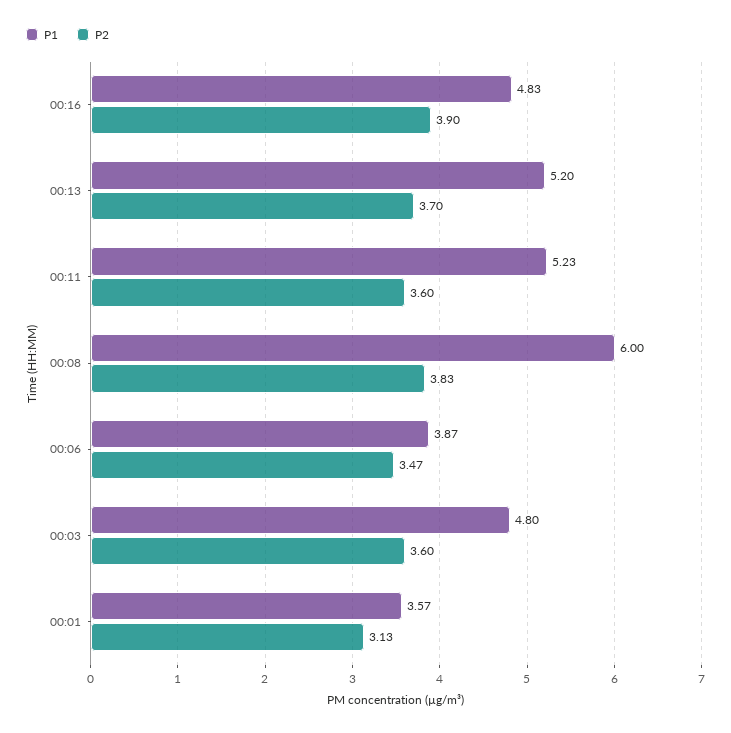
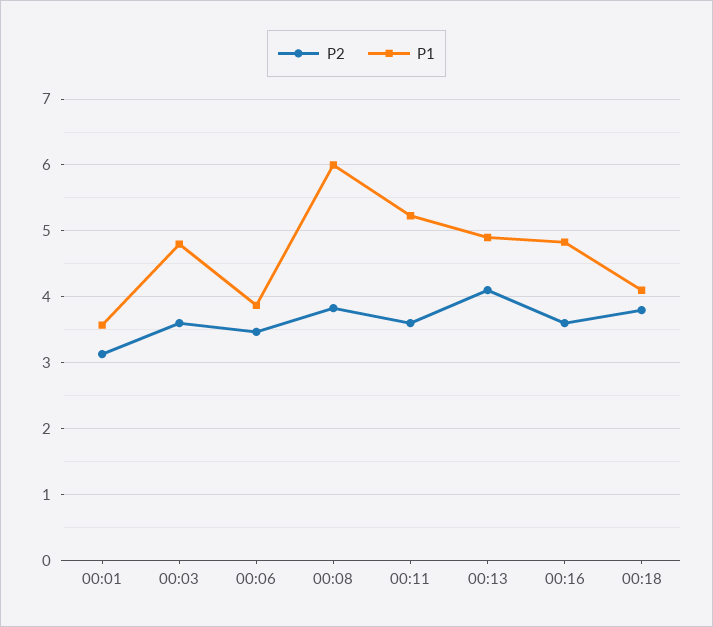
P2, 00:16: 3.9 -> 3.6
P1, 00:13: 5.2 -> 4.9
P2, 00:13: 3.7 -> 4.1
P2, 00:18: none -> 3.8
P1, 00:18: none -> 4.1

